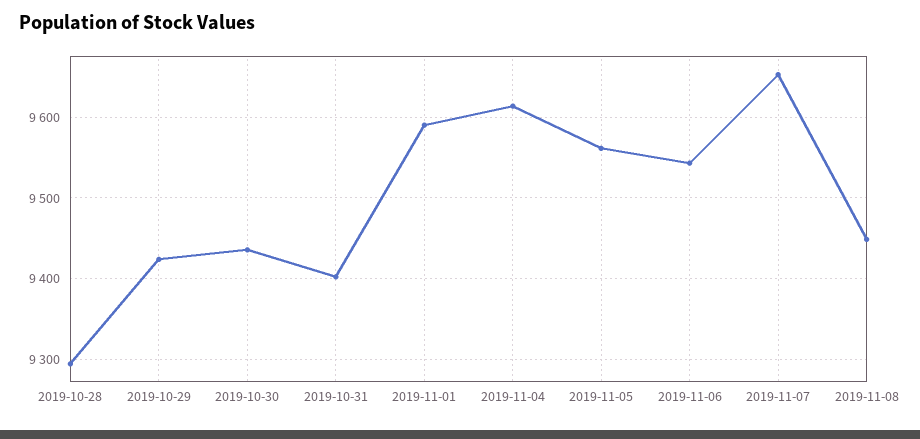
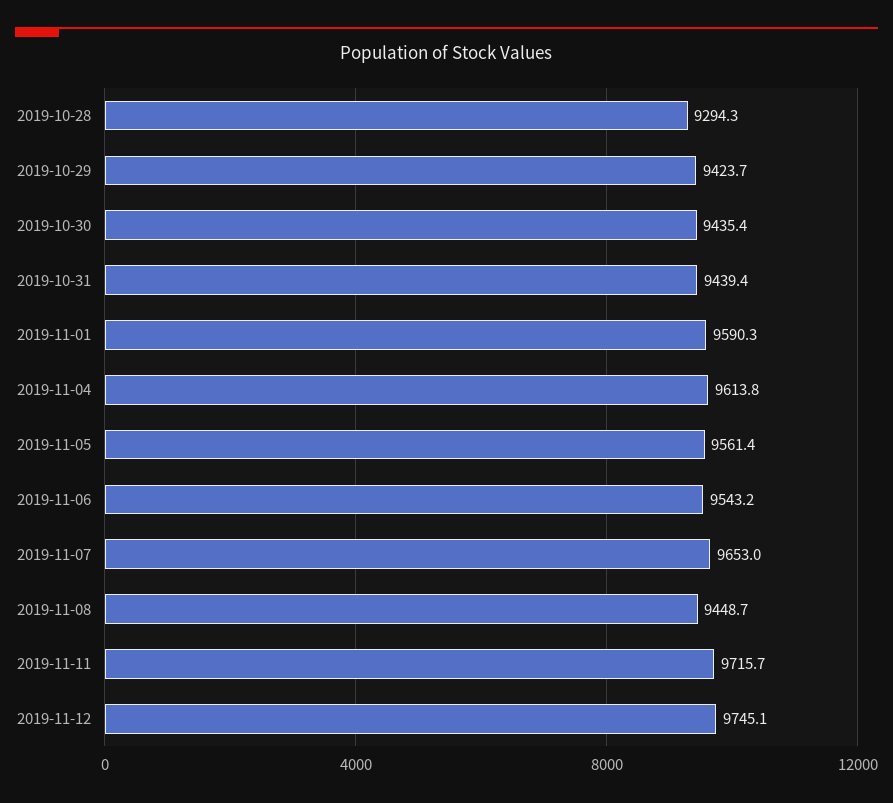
2019-10-31: 9400 -> 9439.4
2019-11-11: none -> 9715.7
2019-11-12: none -> 9745.1

